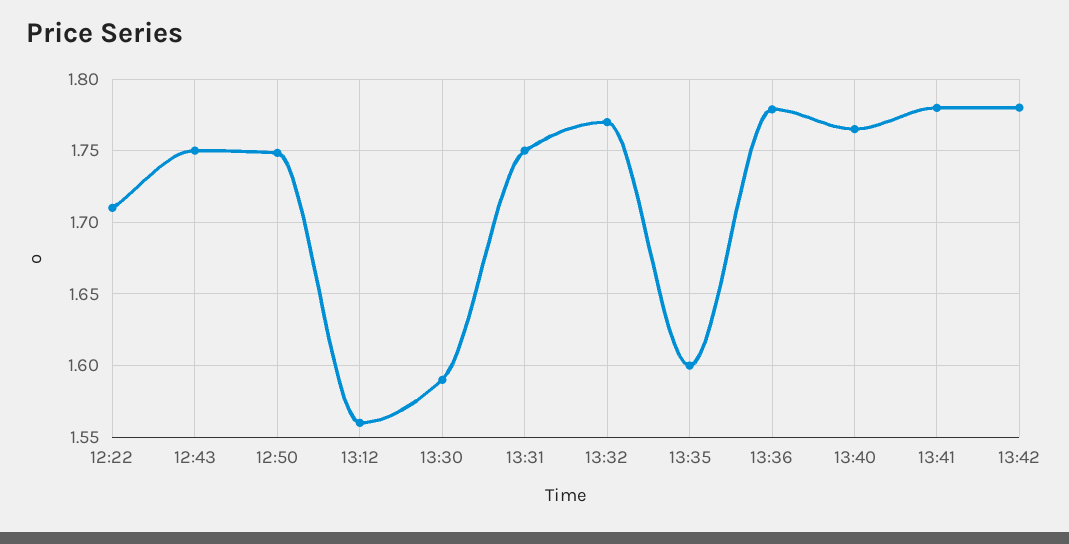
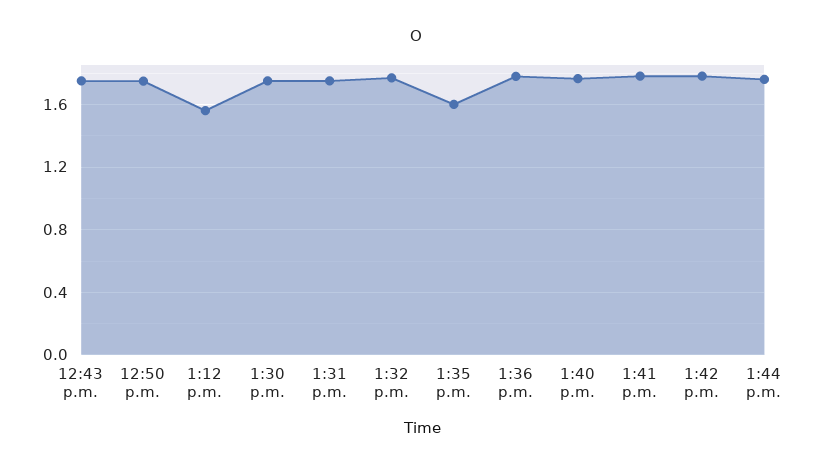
12:22: 1.71 -> none
13:30: 1.59 -> 1.75
1:44 p.m.: none -> 1.75

